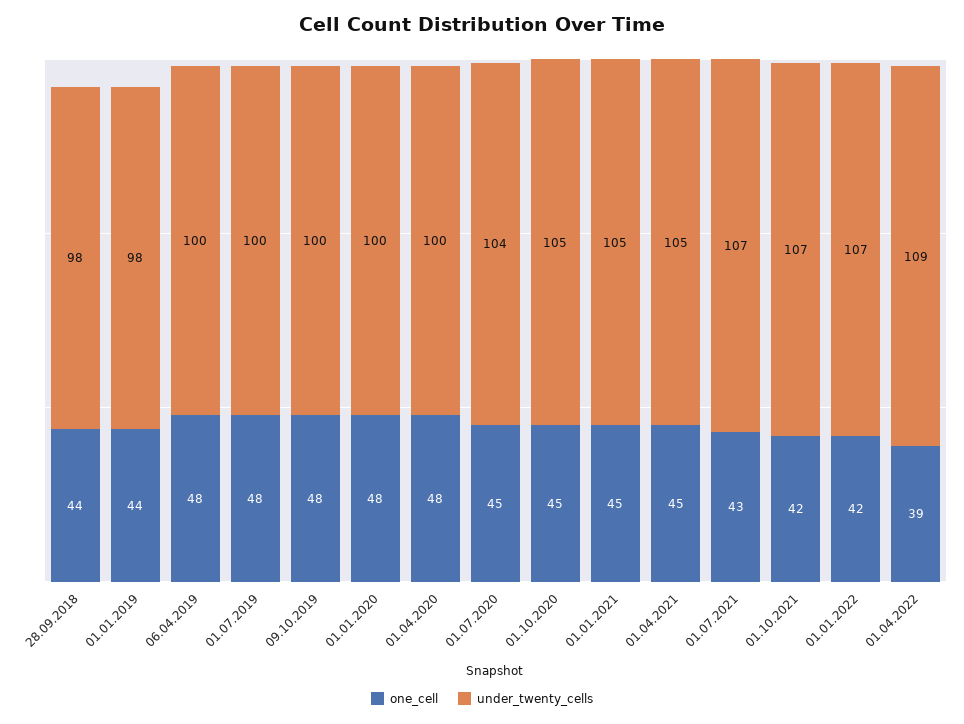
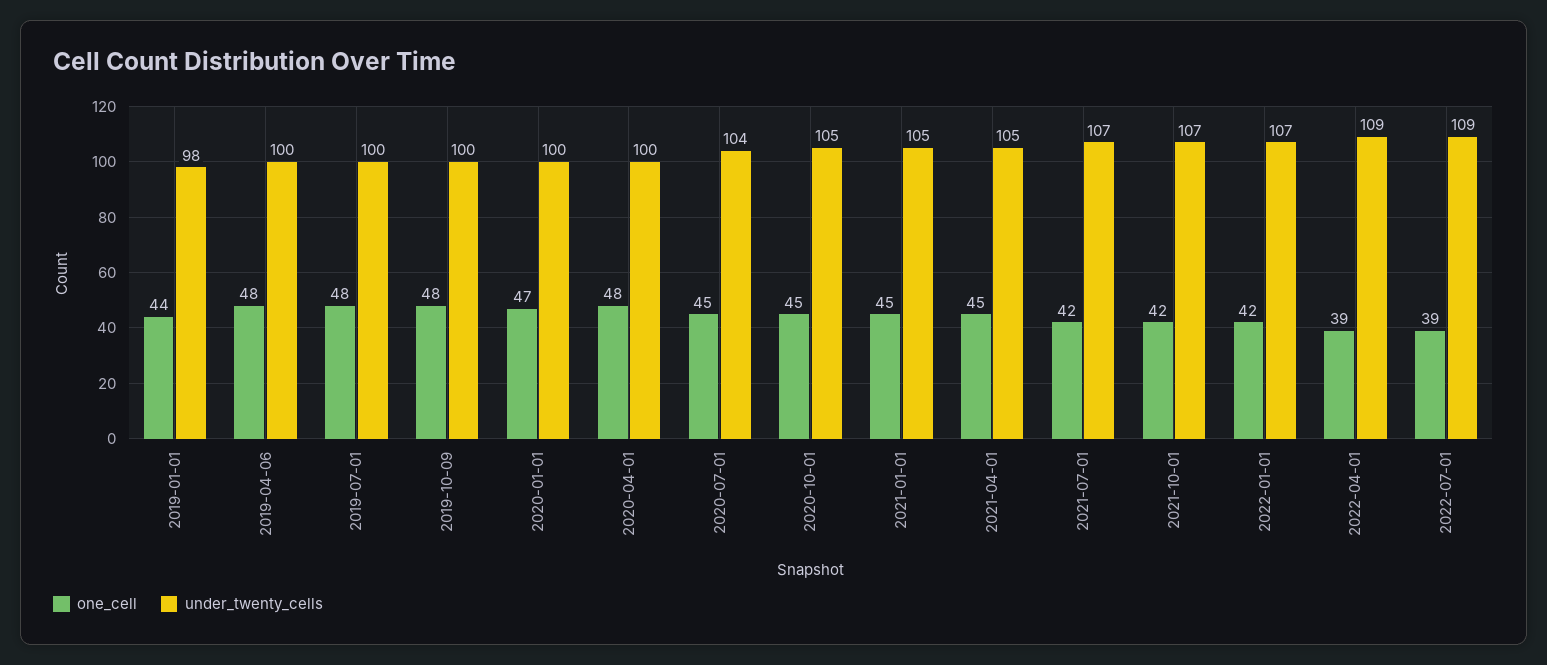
one_cell, 28.09.2018: 44 -> none
under_twenty_cells, 28.09.2018: 98 -> none
one_cell, 01.01.2020: 48 -> 47
one_cell, 01.07.2021: 43 -> 42
one_cell, 2022-07-01: none -> 39
under_twenty_cells, 2022-07-01: none -> 109

